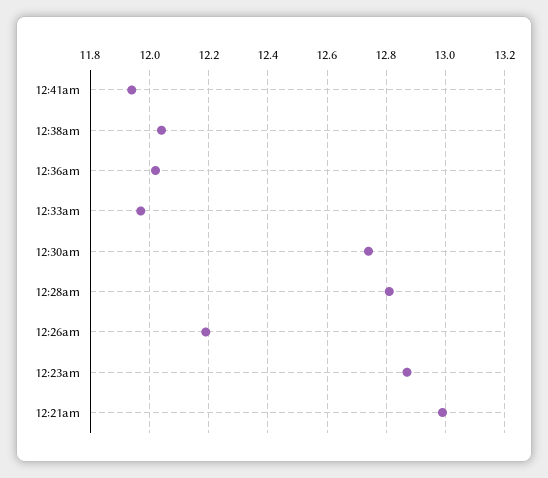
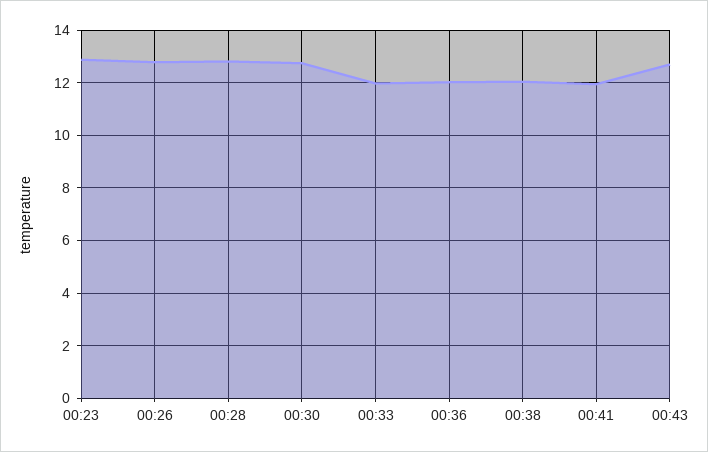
12:26am: 12.2 -> 12.75
12:21am: 13 -> none
00:43: none -> 12.75

